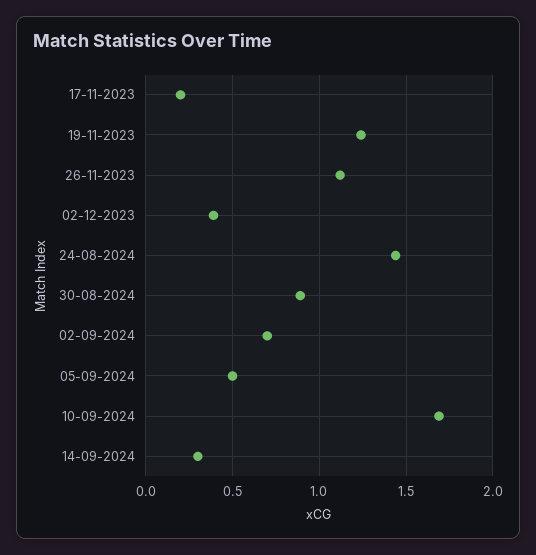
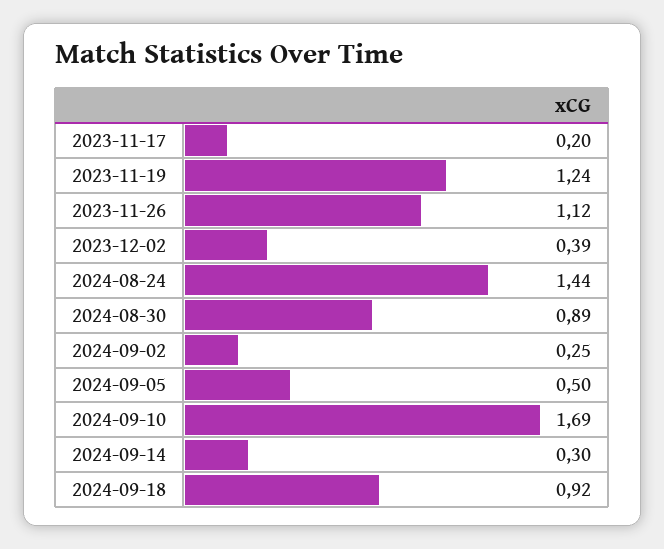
02-09-2024: 0.7 -> 0.25
2024-09-18: none -> 0.92

